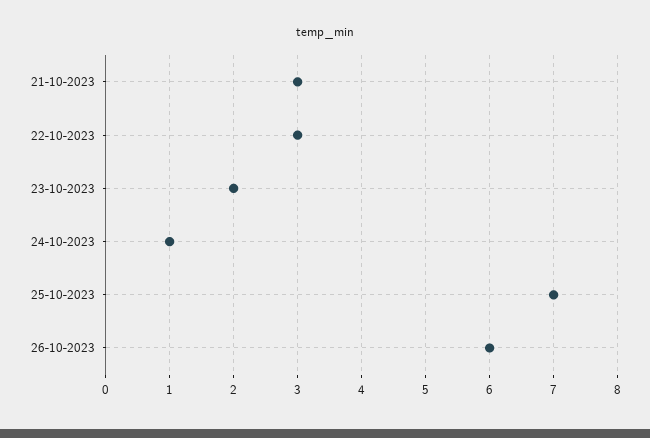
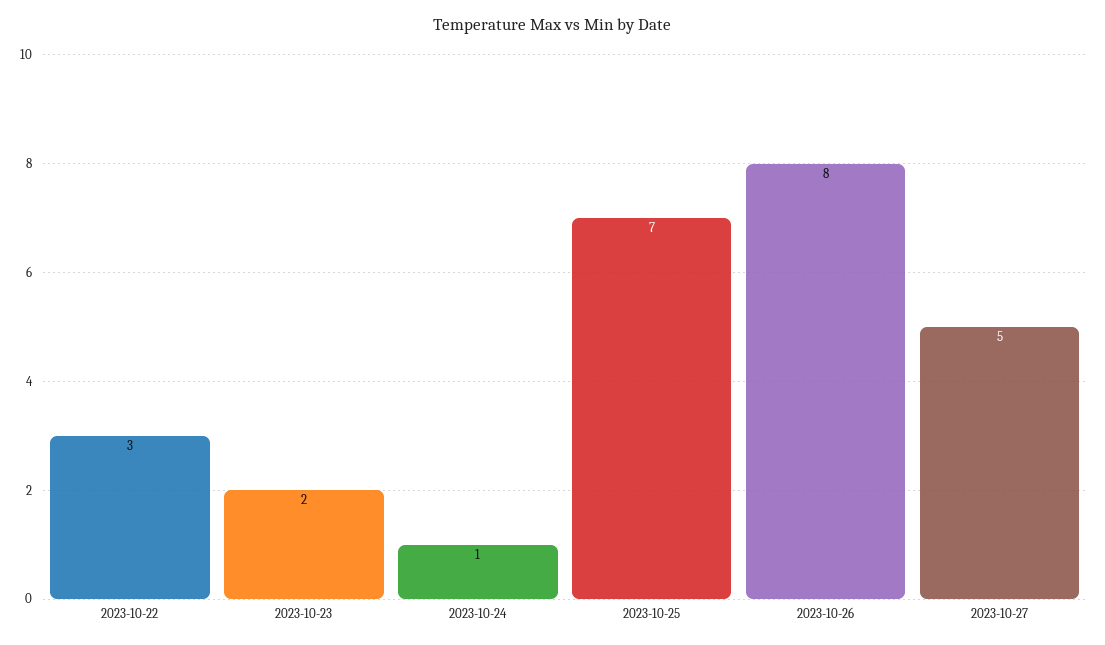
21-10-2023: 3 -> none
26-10-2023: 6 -> 8
2023-10-27: none -> 5

